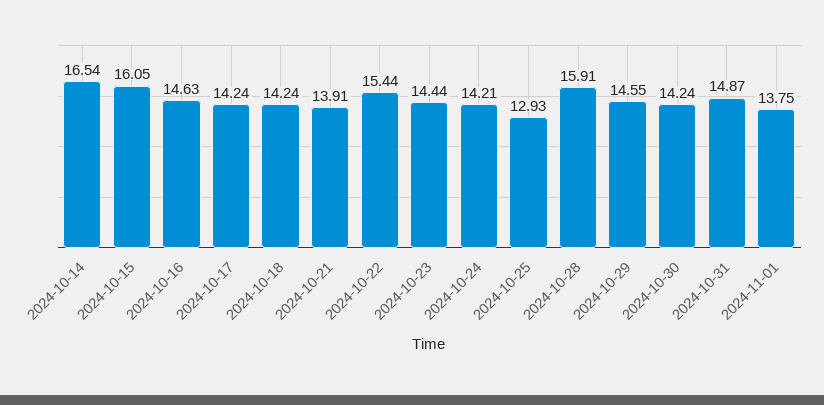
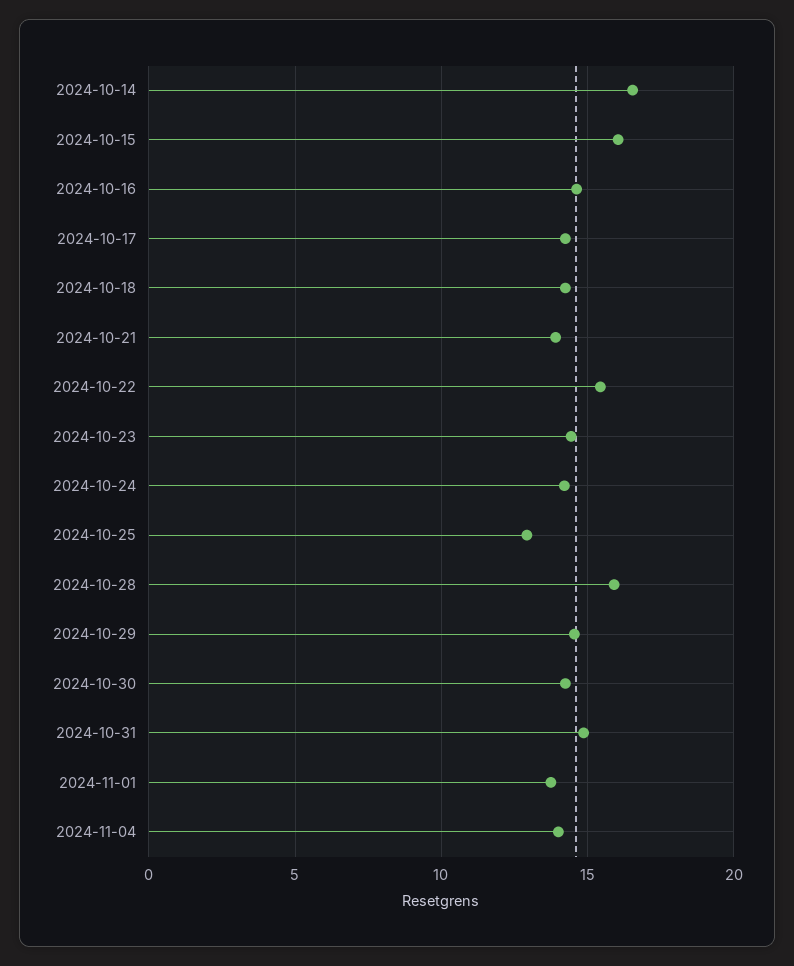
2024-11-04: none -> 14

